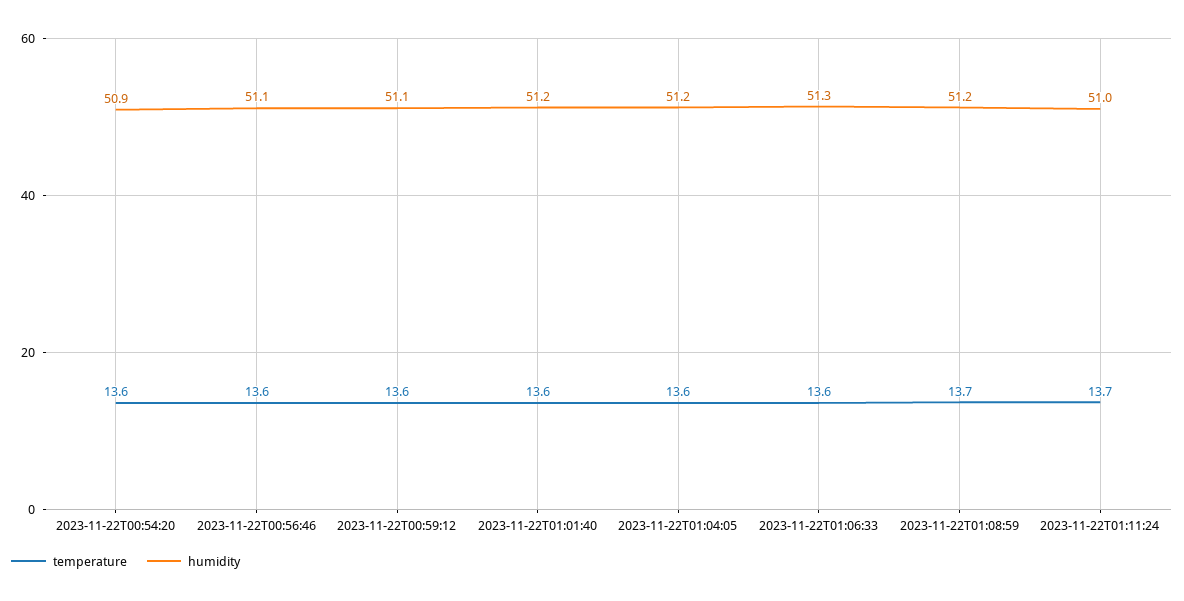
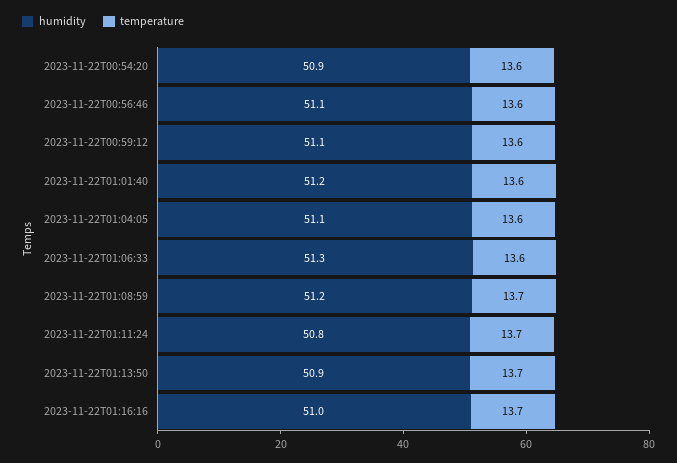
humidity, 2023-11-22T01:04:05: 51.2 -> 51.1
humidity, 2023-11-22T01:11:24: 51 -> 50.8
humidity, 2023-11-22T01:13:50: none -> 50.9
temperature, 2023-11-22T01:13:50: none -> 13.7
humidity, 2023-11-22T01:16:16: none -> 51
temperature, 2023-11-22T01:16:16: none -> 13.7

